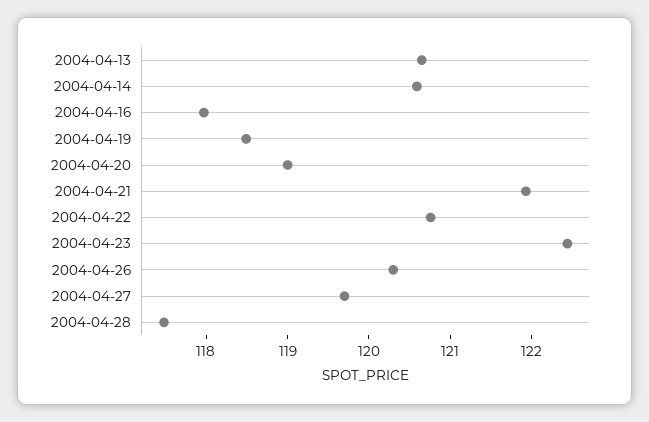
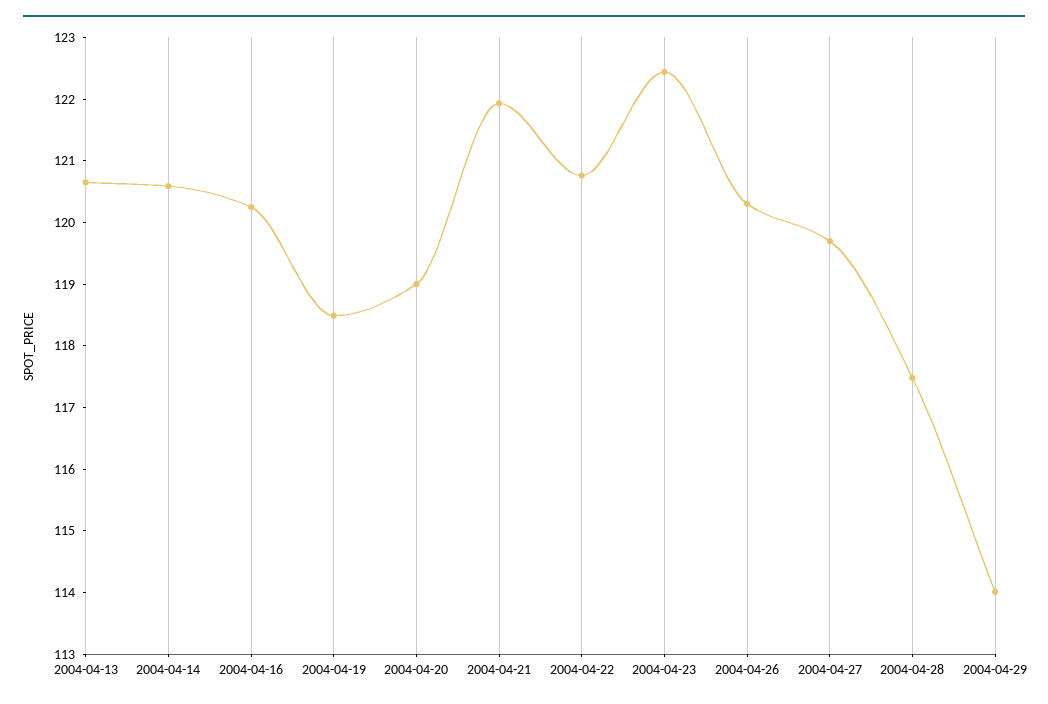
2004-04-16: 118 -> 120.2
2004-04-29: none -> 114

